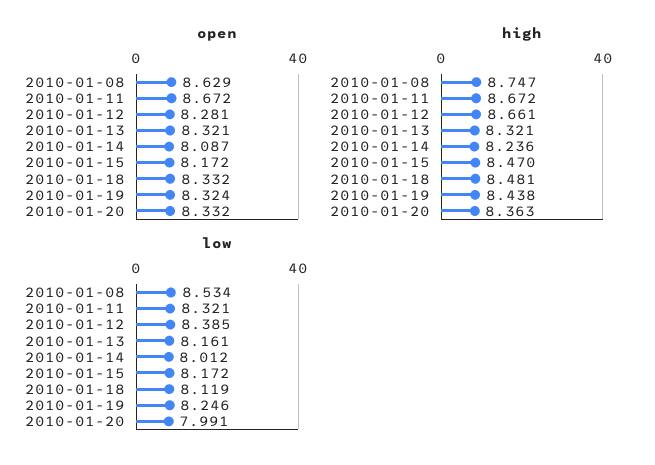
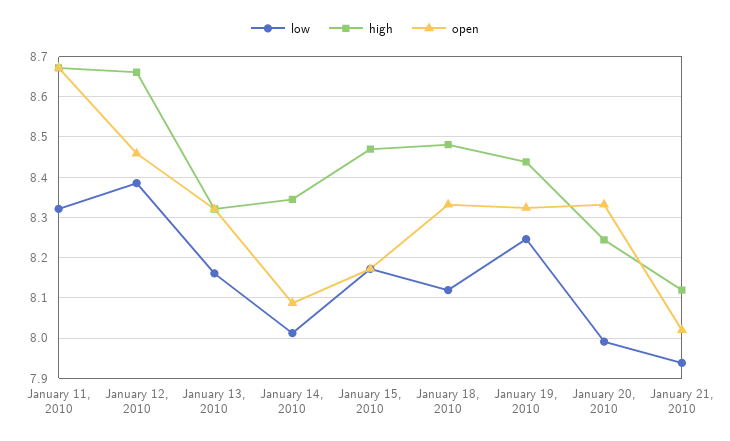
open, 2010-01-08: 8.629 -> none
open, 2010-01-12: 8.281 -> 8.46
high, 2010-01-08: 8.747 -> none
high, 2010-01-14: 8.236 -> 8.34
high, 2010-01-20: 8.363 -> 8.24
low, 2010-01-08: 8.534 -> none
low, January 21, 2010: none -> 7.94
high, January 21, 2010: none -> 8.12
open, January 21, 2010: none -> 8.02

